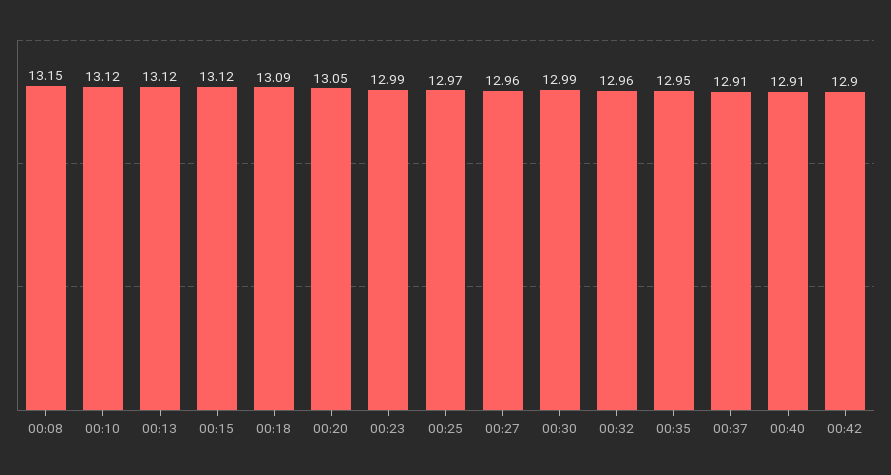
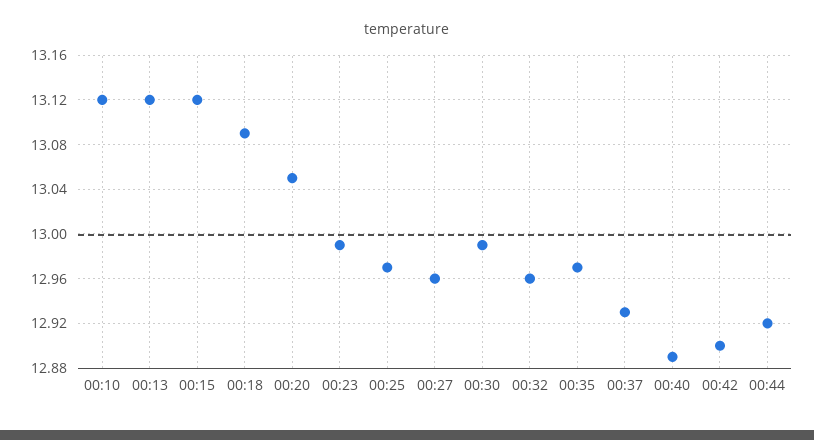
00:08: 13.15 -> none
00:35: 12.95 -> 12.97
00:37: 12.91 -> 12.93
00:40: 12.91 -> 12.89
00:44: none -> 12.92

